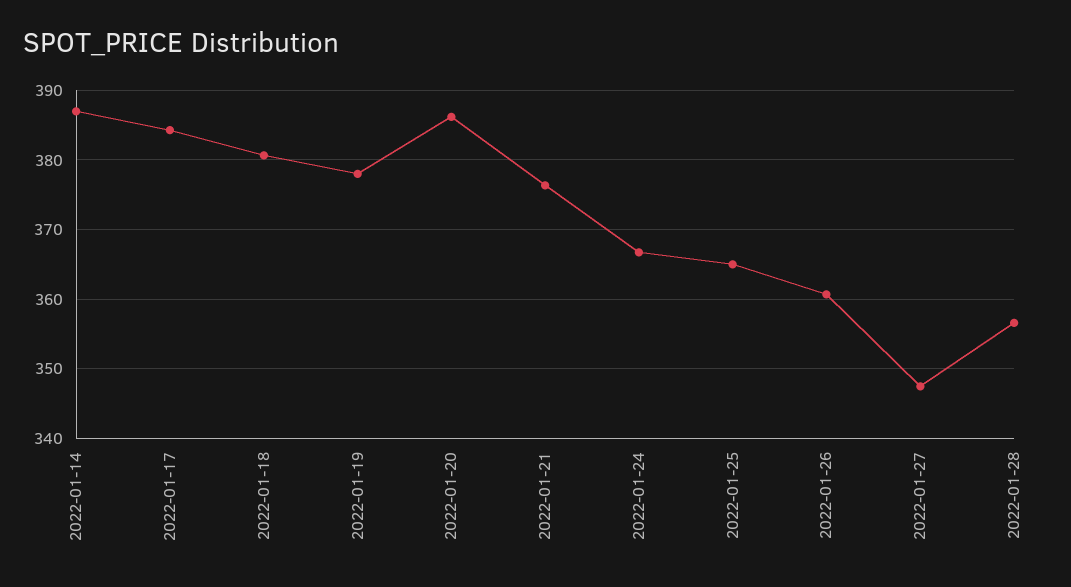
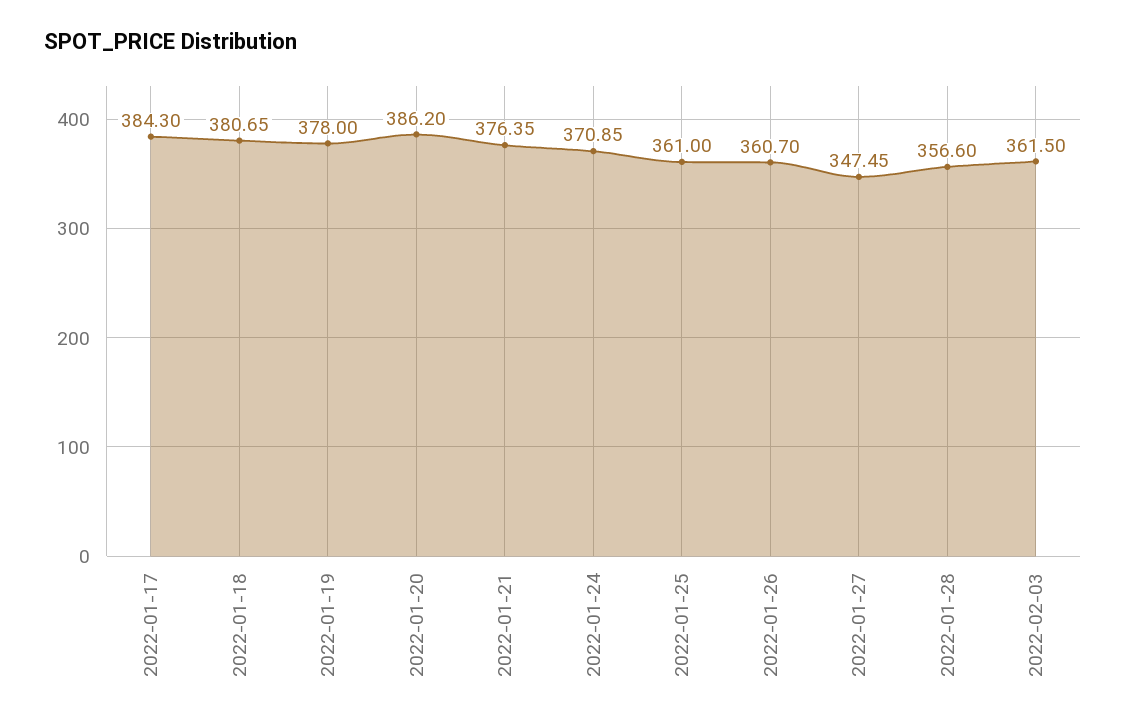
2022-01-14: 387 -> none
2022-01-24: 367 -> 370.85
2022-01-25: 365 -> 361
2022-02-03: none -> 361.5

